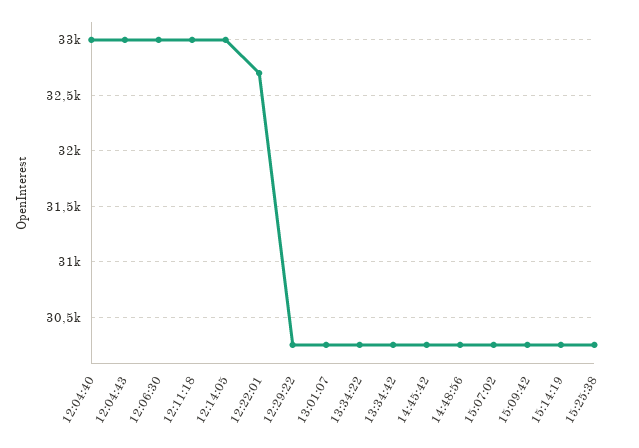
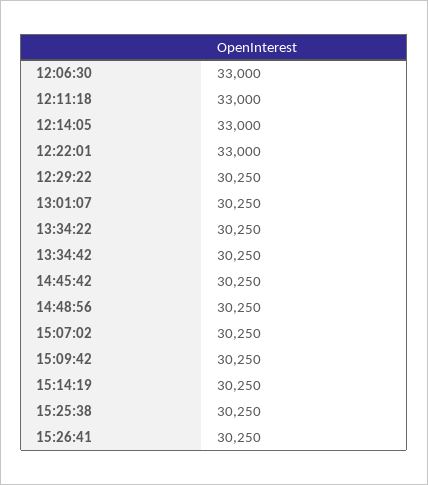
12:04:40: 33000 -> none
12:04:43: 33000 -> none
12:22:01: 32700 -> 33000
15:26:41: none -> 30250

